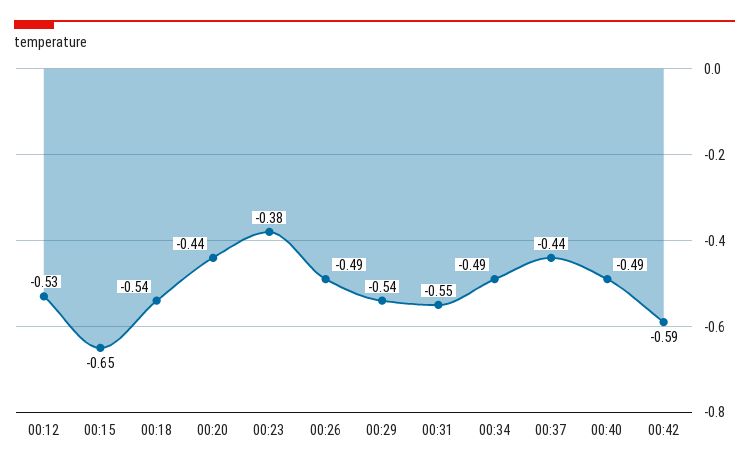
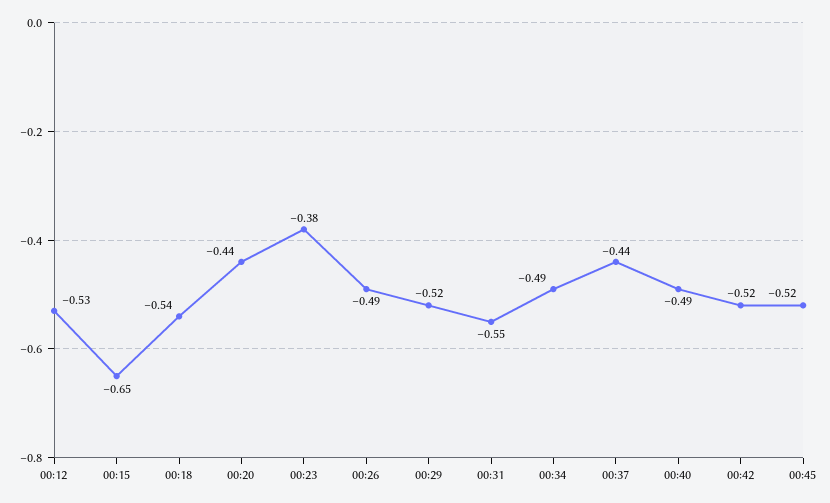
00:29: -0.54 -> -0.52
00:42: -0.59 -> -0.52
00:45: none -> -0.52

